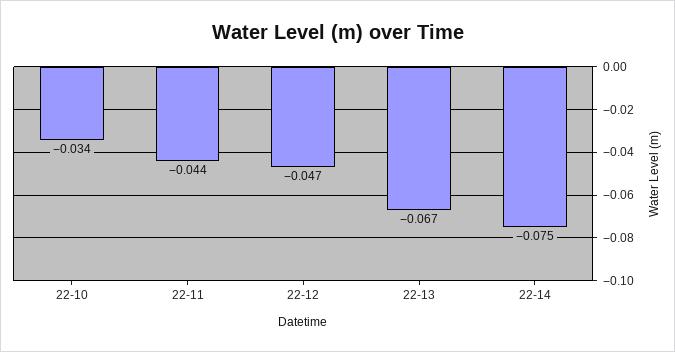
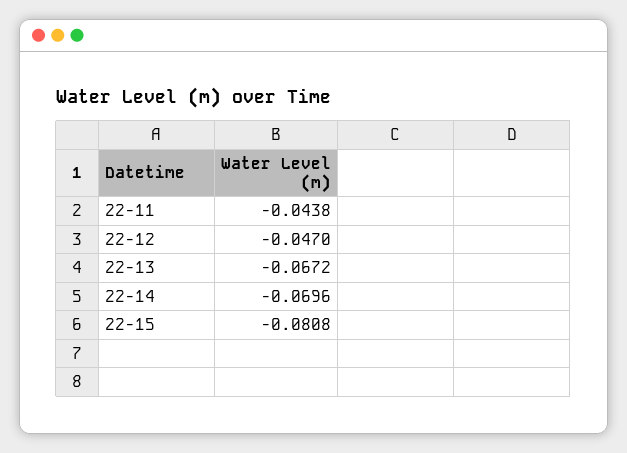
22-10: -0.034 -> none
22-14: -0.075 -> -0.0696
22-15: none -> -0.0808

